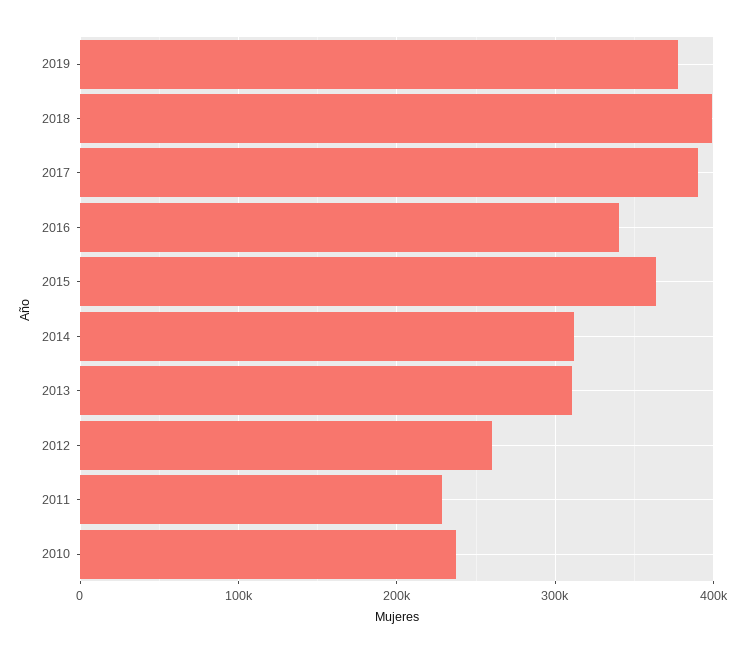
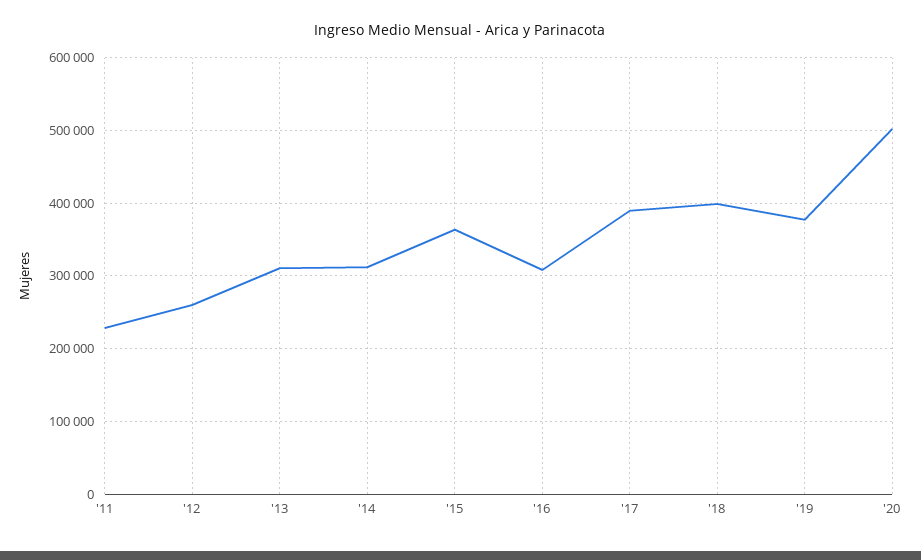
2016: 340000 -> 310000
2010: 240000 -> none
'20: none -> 500000

